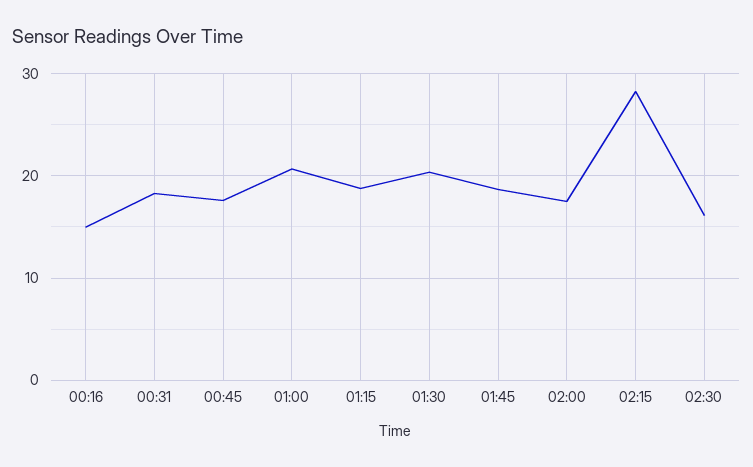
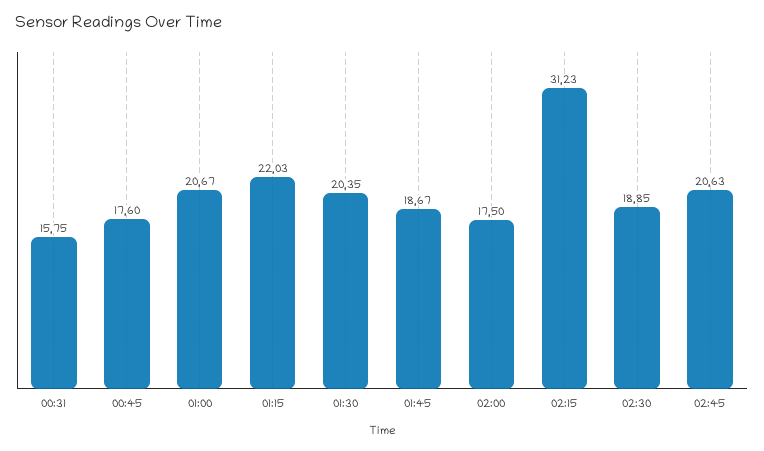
00:16: 15 -> none
00:31: 18 -> 15.75
01:15: 19 -> 22.03
02:15: 28 -> 31.23
02:30: 16 -> 18.85
02:45: none -> 20.63

